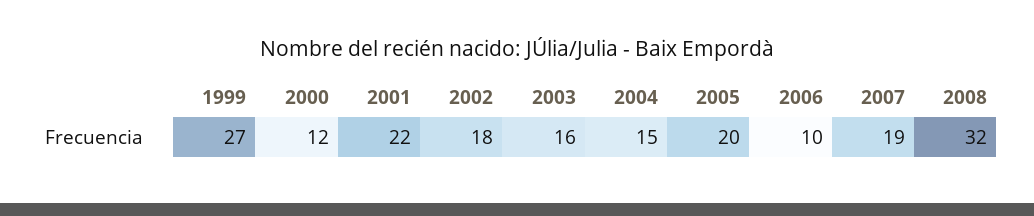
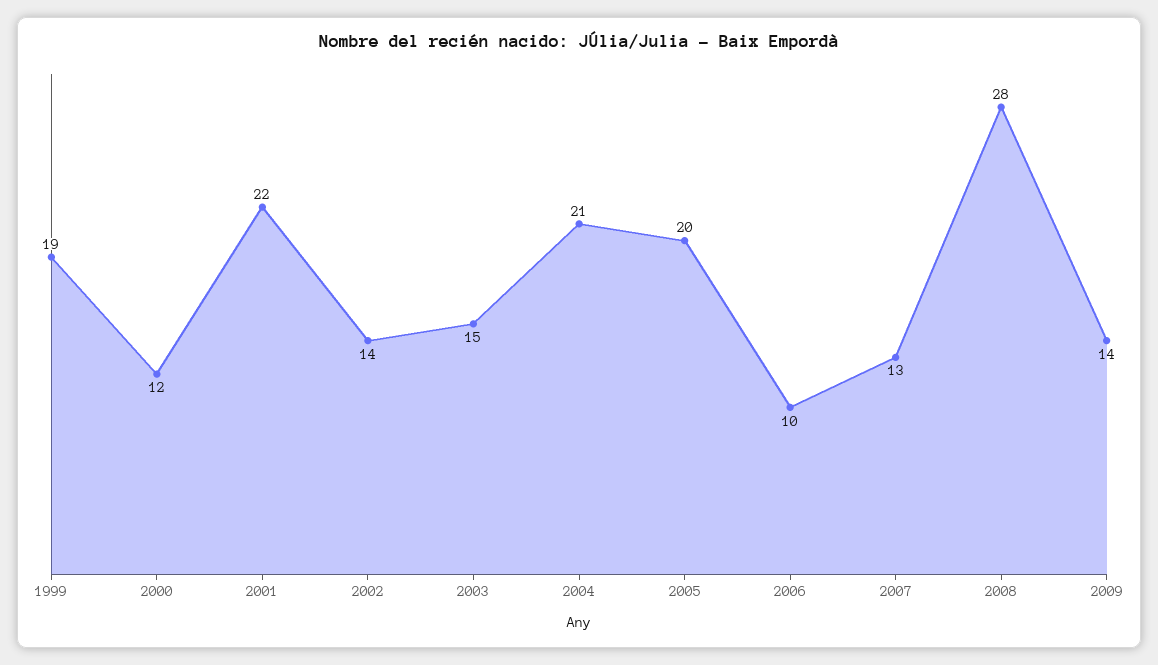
1999: 27 -> 19
2002: 18 -> 14
2003: 16 -> 15
2004: 15 -> 21
2007: 19 -> 13
2008: 32 -> 28
2009: none -> 14

